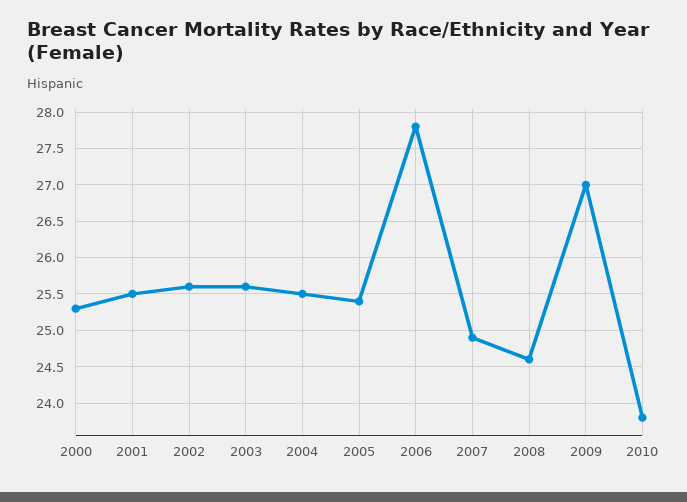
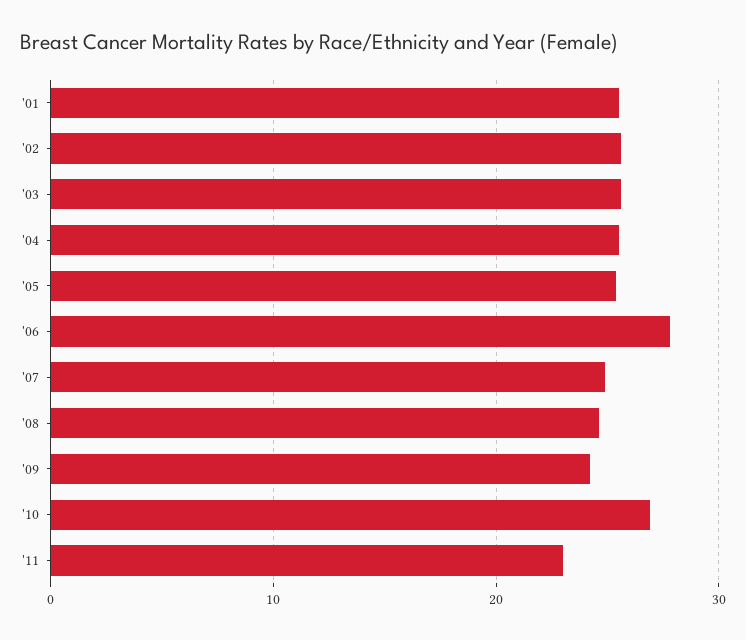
2000: 25.3 -> none
2009: 27 -> 24
2010: 23.8 -> 27
'11: none -> 23

